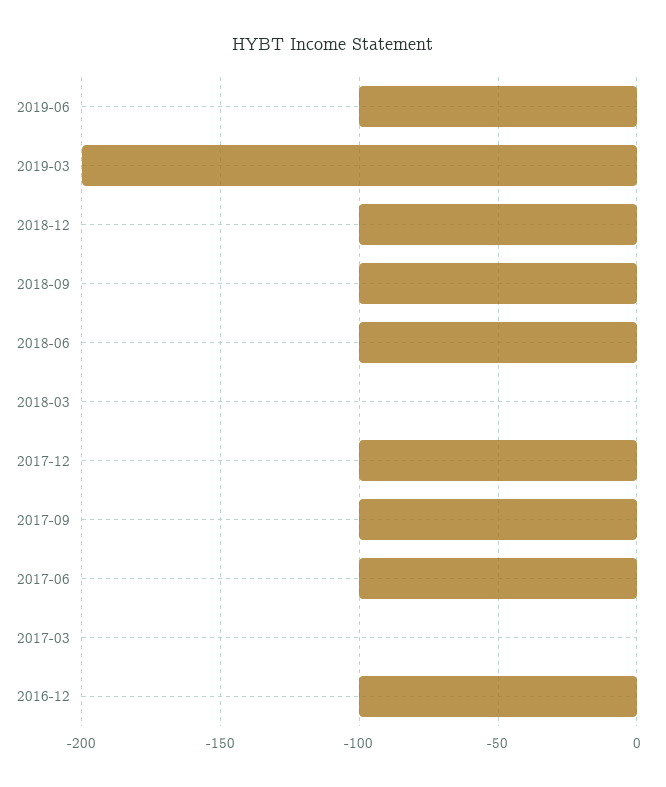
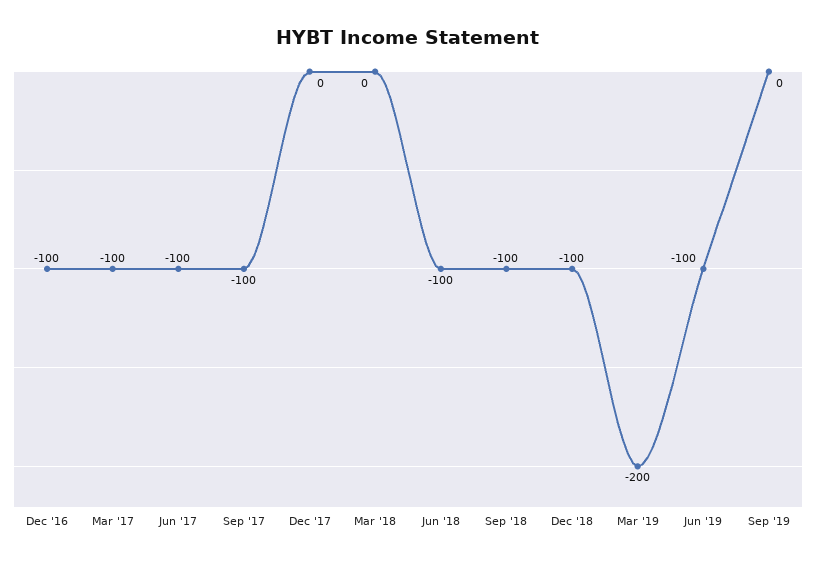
2017-12: -100 -> 0
2017-03: 0 -> -100
Sep '19: none -> 0

